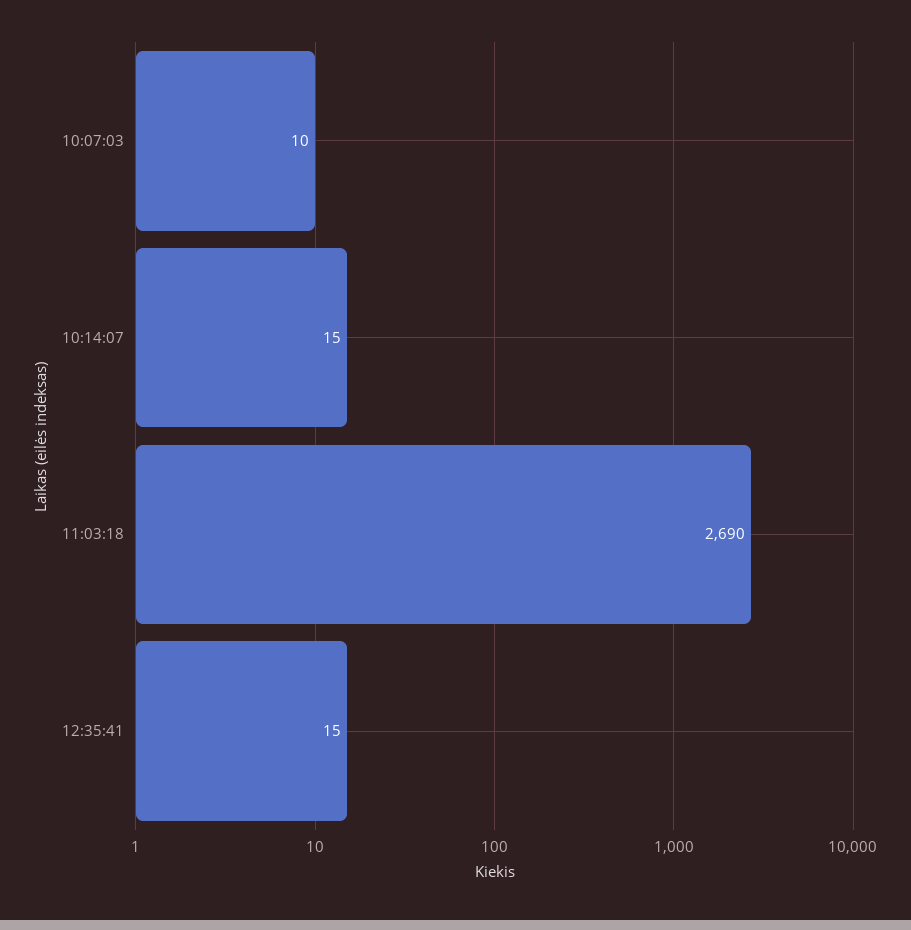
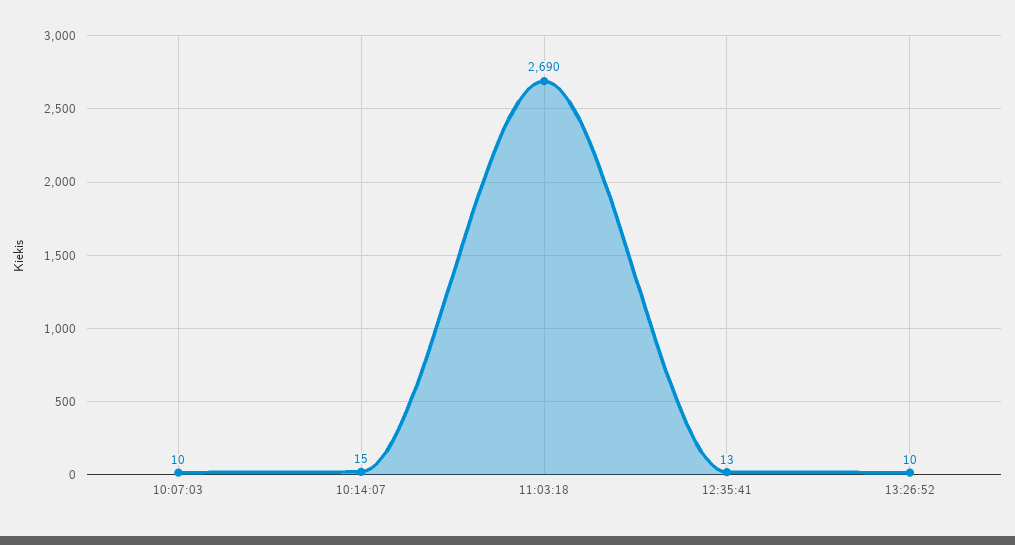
12:35:41: 15 -> 13
13:26:52: none -> 10

